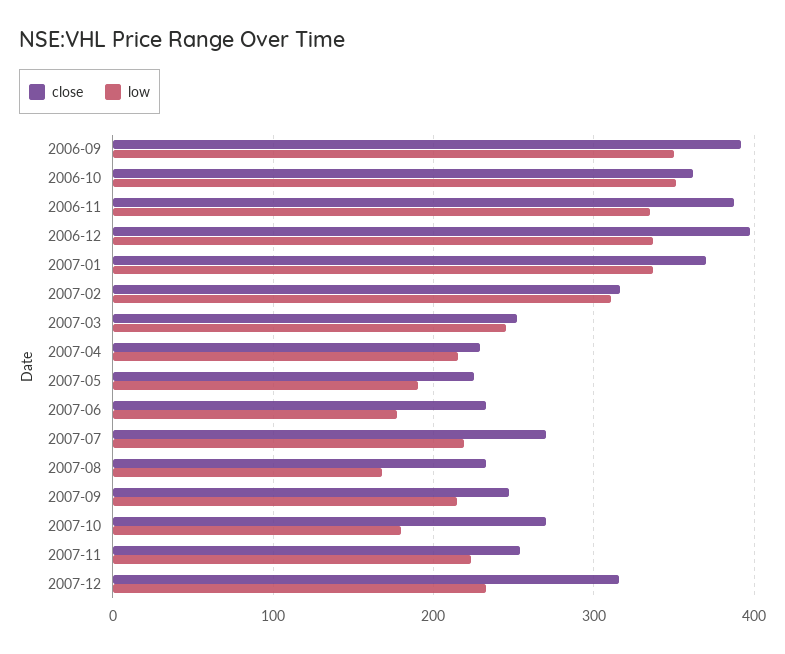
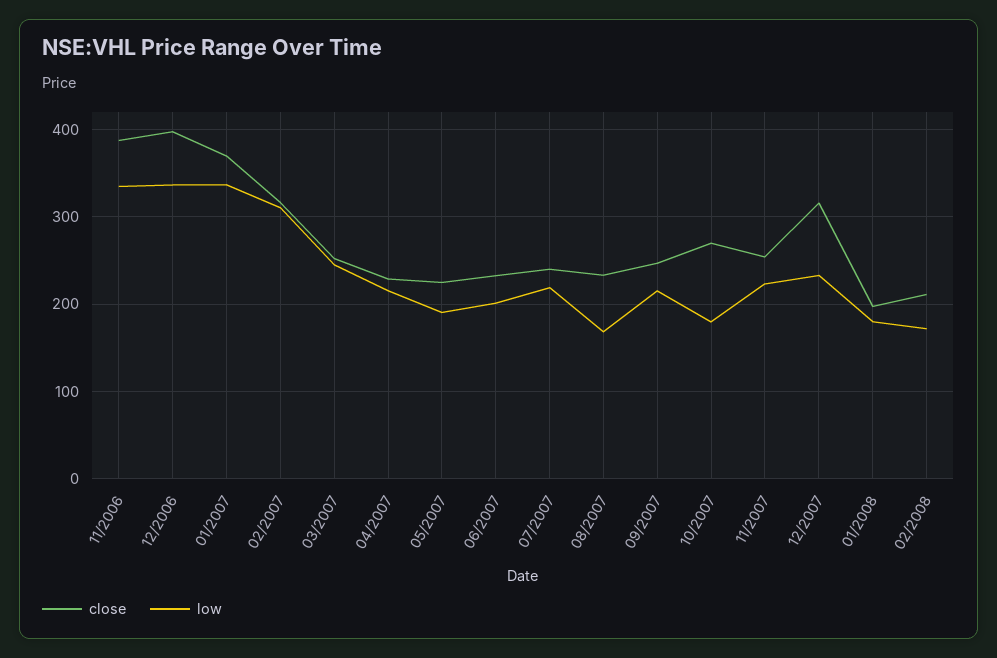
close, 2006-09: 390 -> none
low, 2006-09: 350 -> none
close, 2006-10: 360 -> none
low, 2006-10: 350 -> none
low, 2007-06: 180 -> 200
close, 2007-07: 270 -> 240
close, 01/2008: none -> 200
low, 01/2008: none -> 180
close, 02/2008: none -> 210
low, 02/2008: none -> 170

